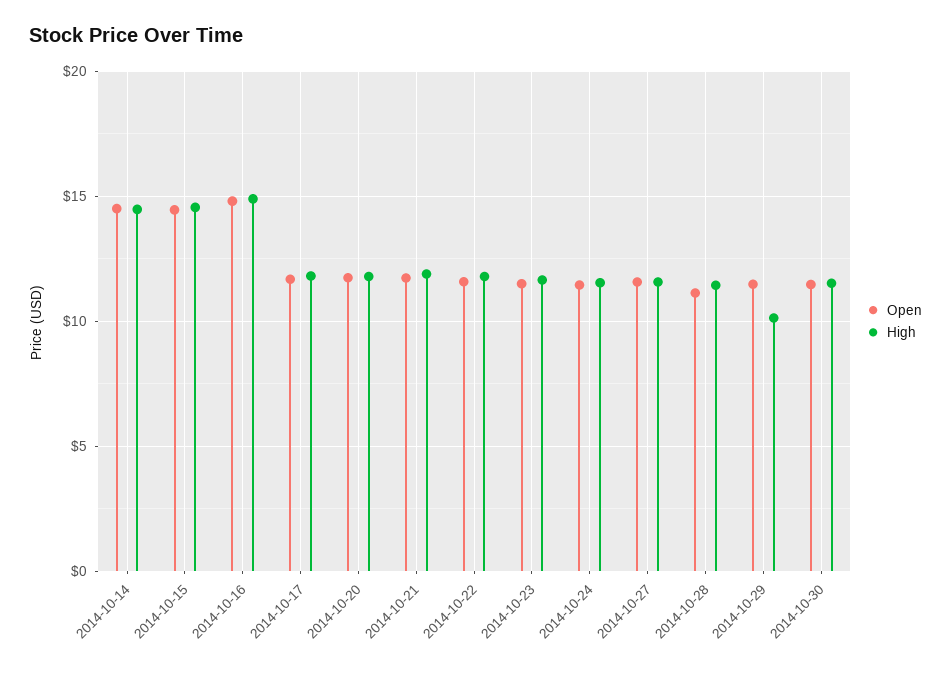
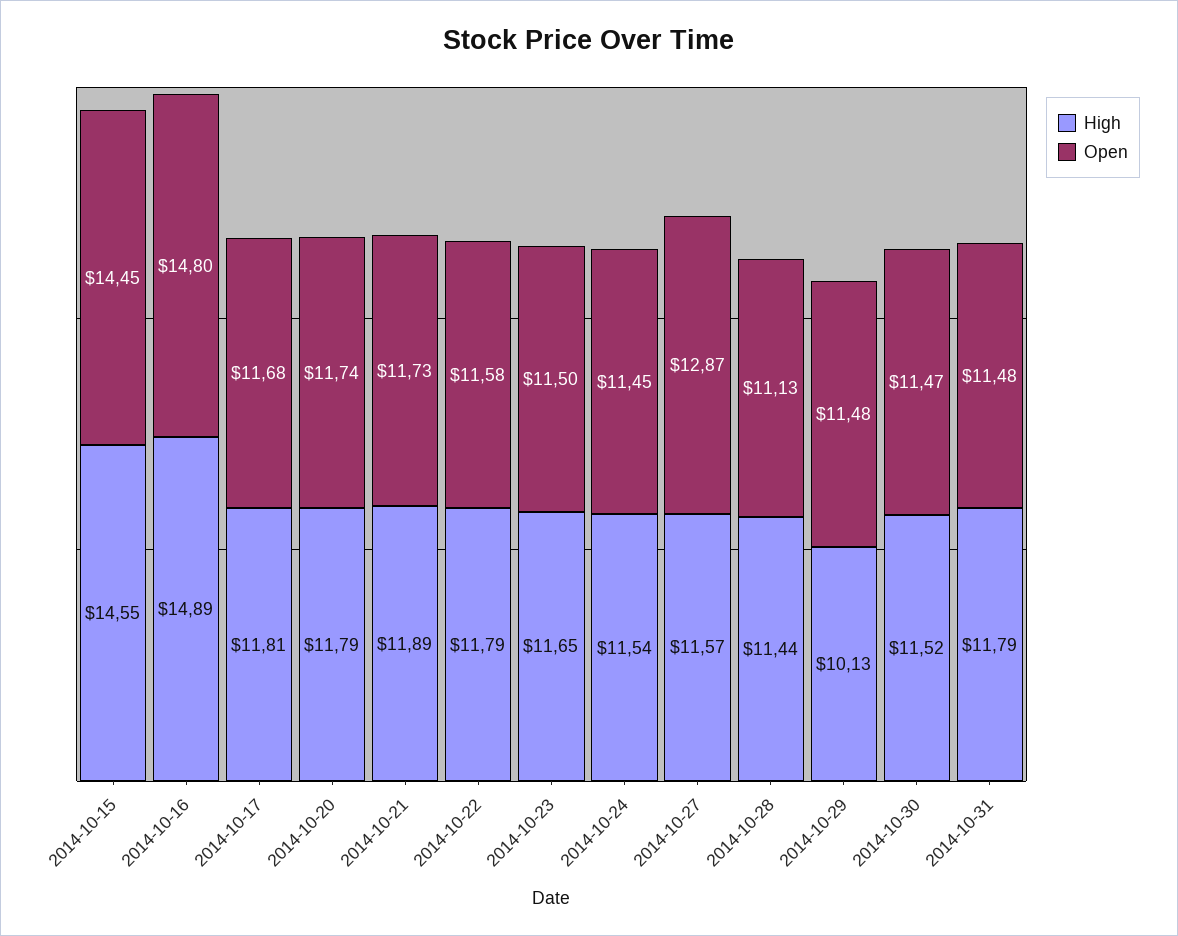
Open, 2014-10-14: 14.5 -> none
High, 2014-10-14: 14.5 -> none
Open, 2014-10-27: 11.5 -> 12.87
High, 2014-10-31: none -> 11.79
Open, 2014-10-31: none -> 11.48

